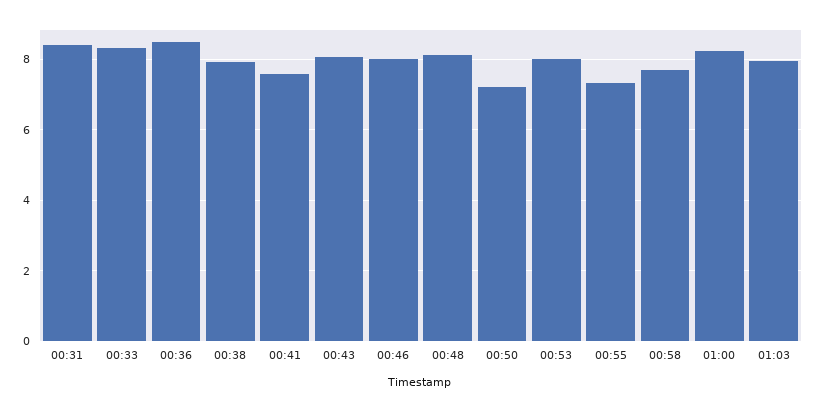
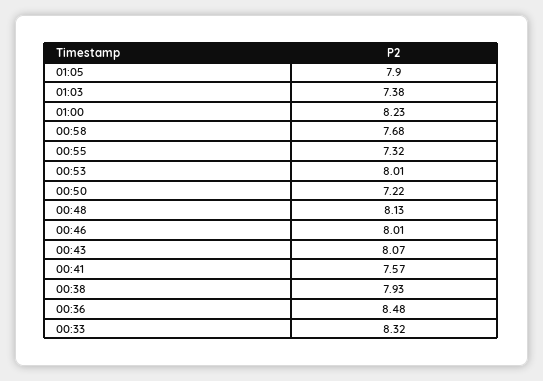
00:31: 8.4 -> none
01:03: 8 -> 7.38
01:05: none -> 7.9

